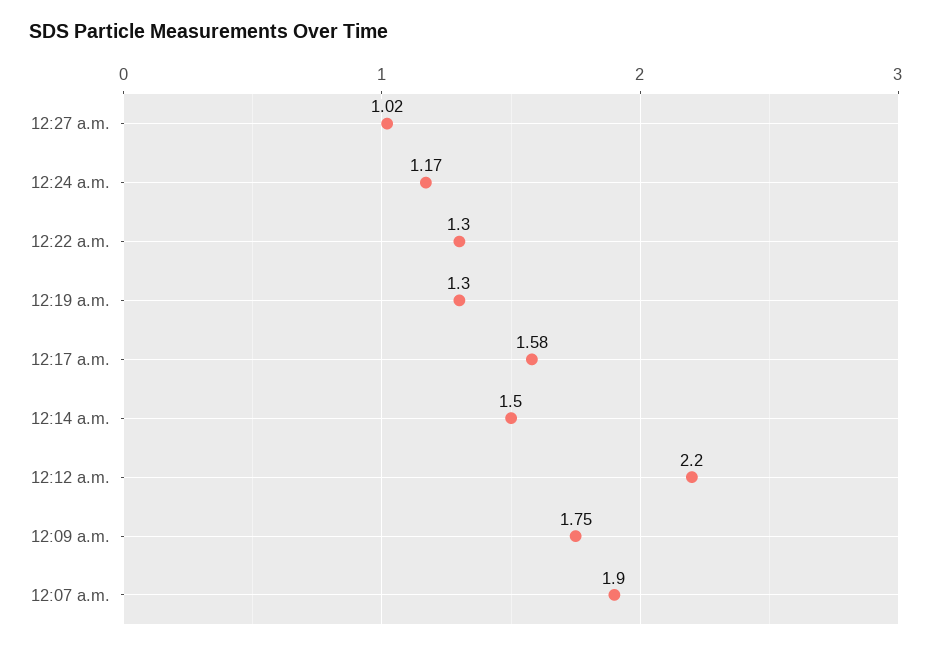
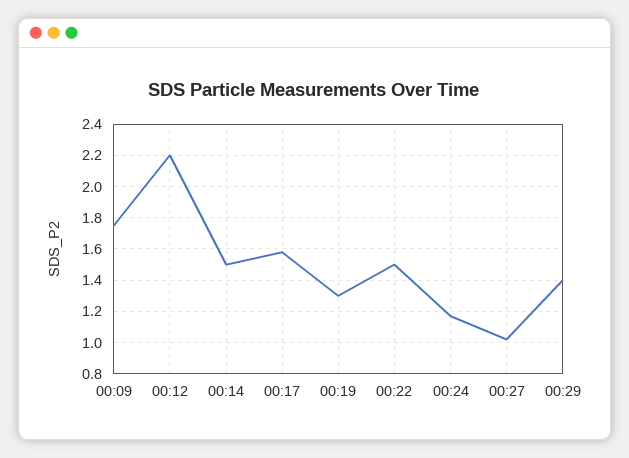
12:22 a.m.: 1.3 -> 1.5
12:07 a.m.: 1.9 -> none
00:29: none -> 1.4

